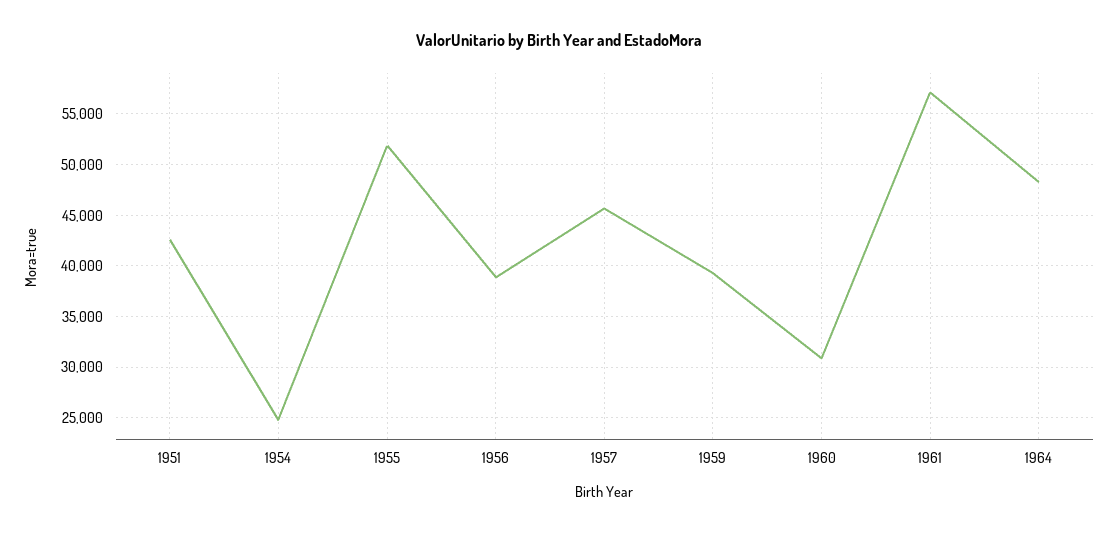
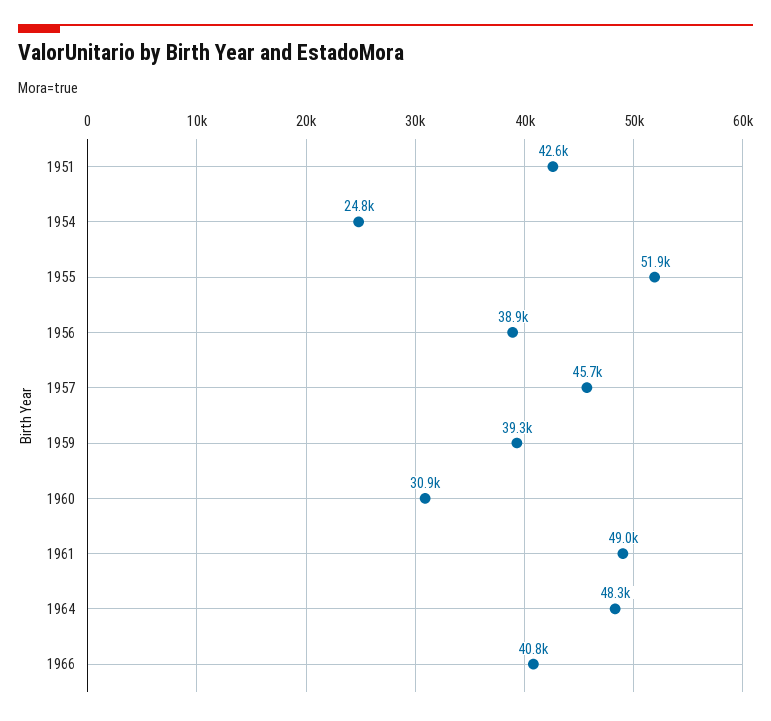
1961: 57000 -> 49000
1966: none -> 40800

